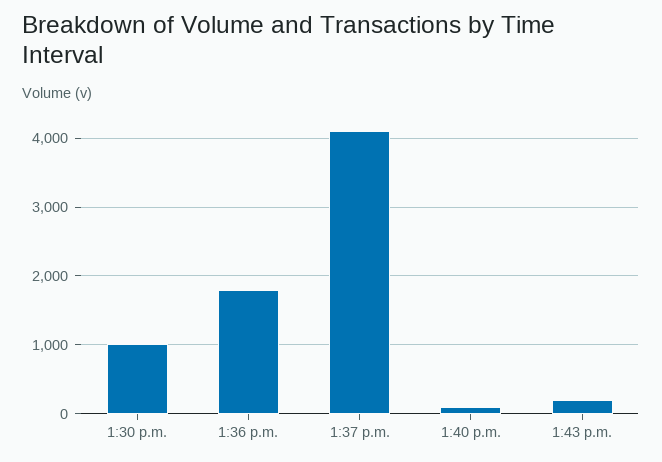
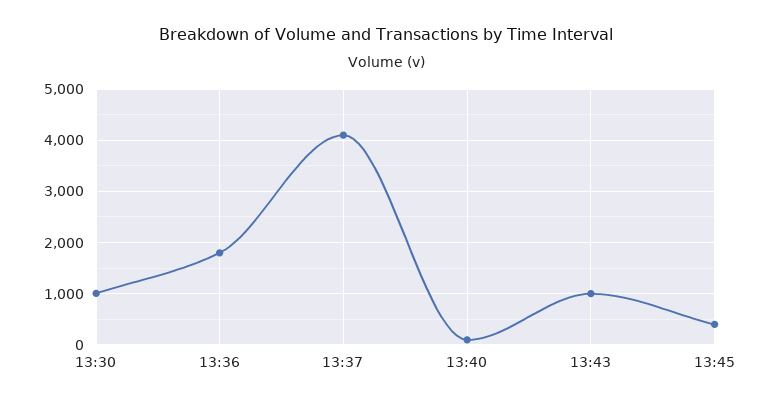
1:43 p.m.: 200 -> 1000
13:45: none -> 400

